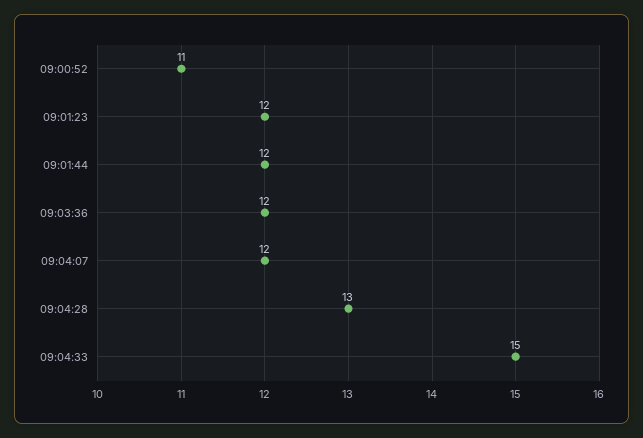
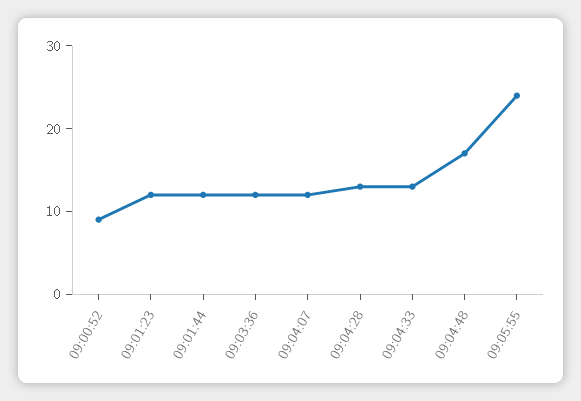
09:00:52: 11 -> 9
09:04:33: 15 -> 13
09:04:48: none -> 17
09:05:55: none -> 24

